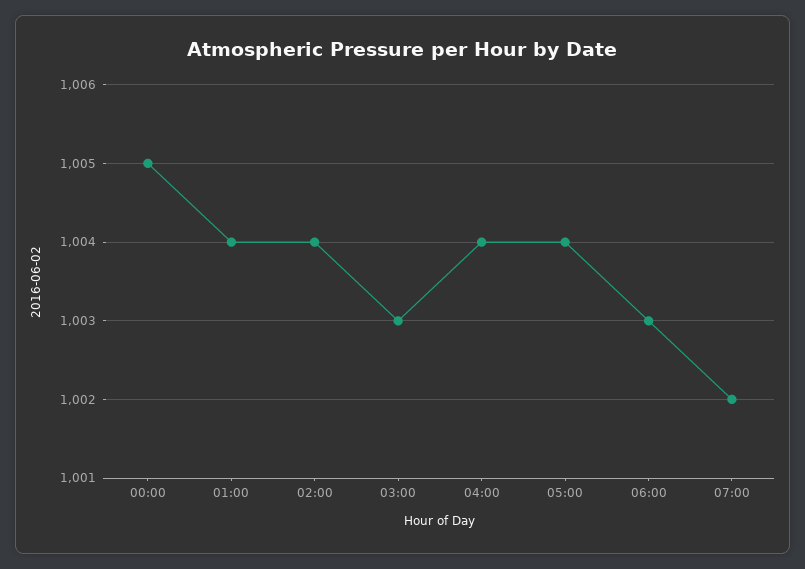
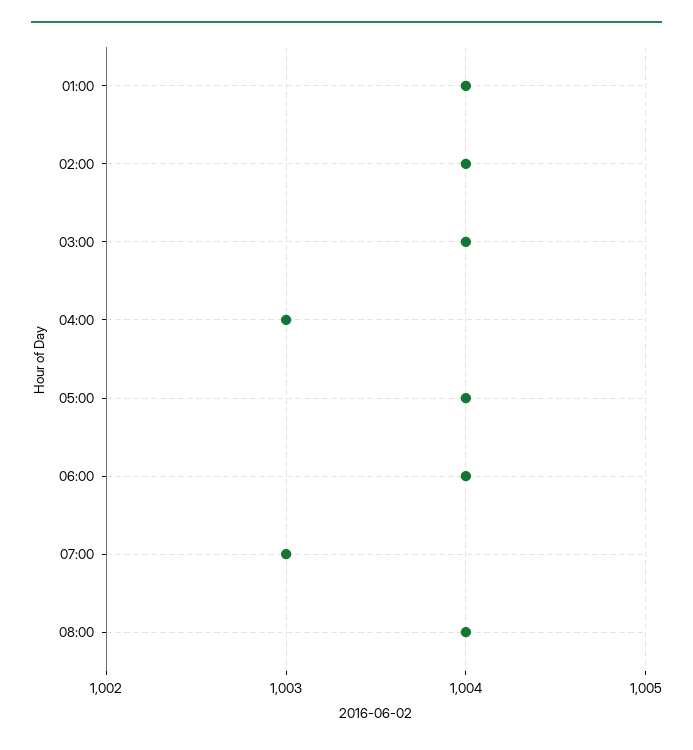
00:00: 1005 -> none
03:00: 1003 -> 1004
04:00: 1004 -> 1003
06:00: 1003 -> 1004
07:00: 1002 -> 1003
08:00: none -> 1004

